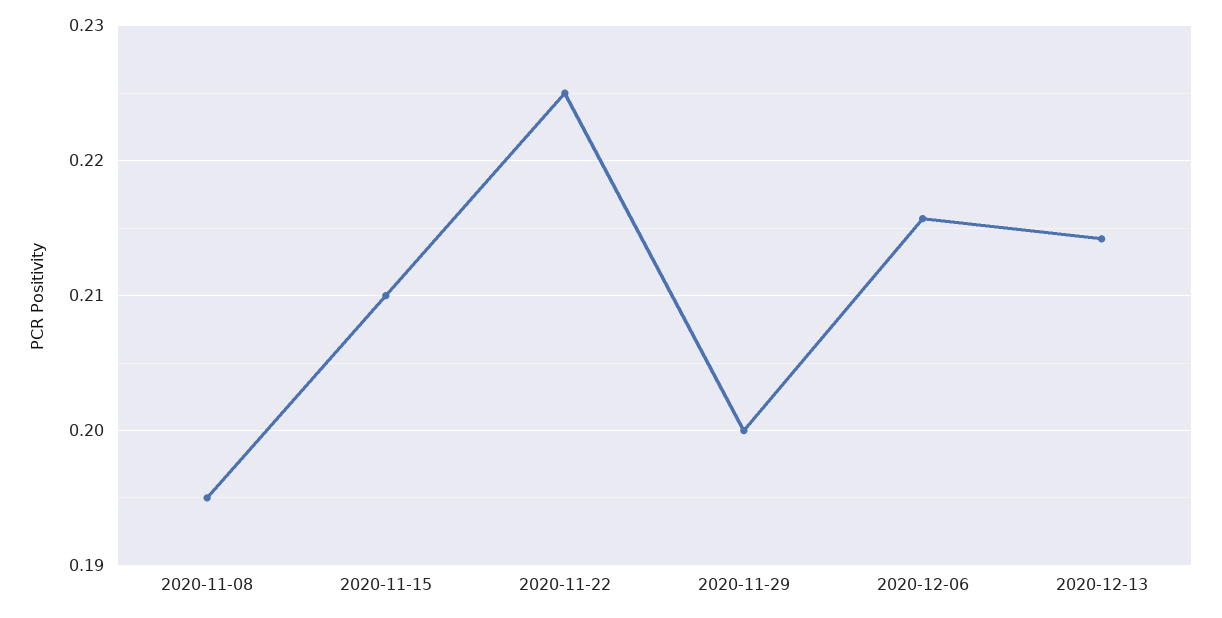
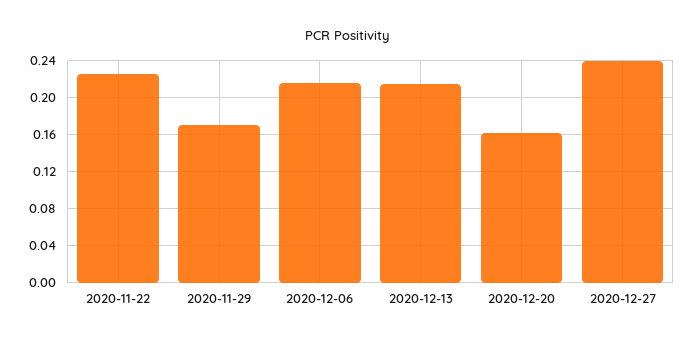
2020-11-08: 0.195 -> none
2020-11-15: 0.21 -> none
2020-11-29: 0.2 -> 0.17
2020-12-20: none -> 0.16
2020-12-27: none -> 0.24

